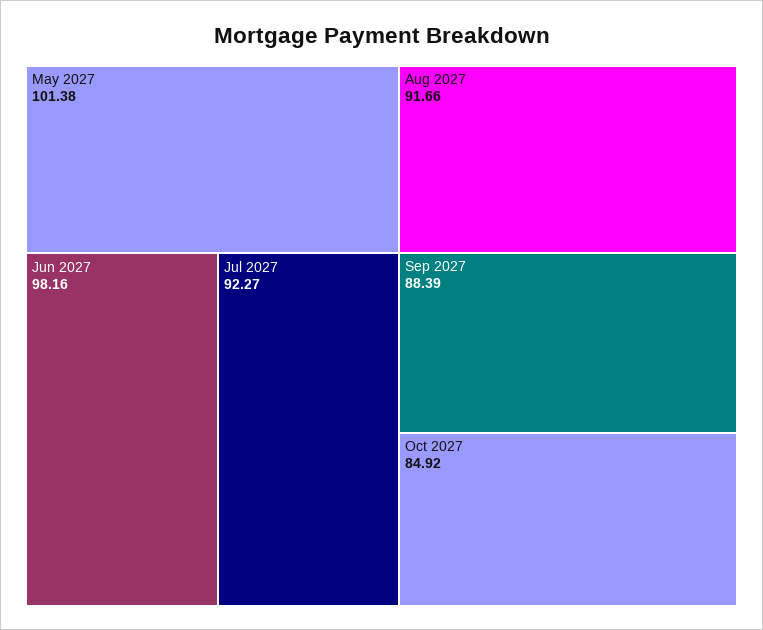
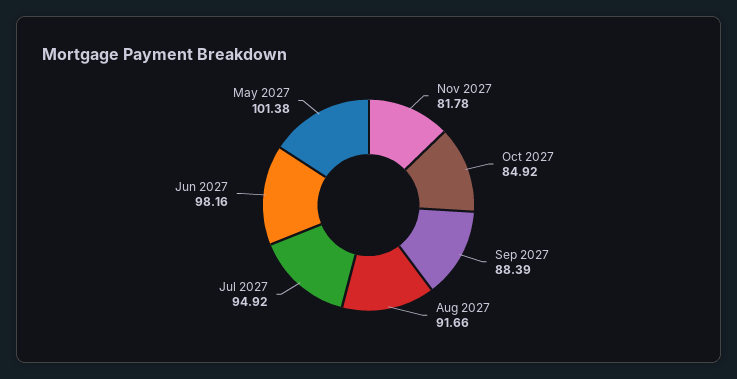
Jul 2027: 92.27 -> 94.92
Nov 2027: none -> 81.78

